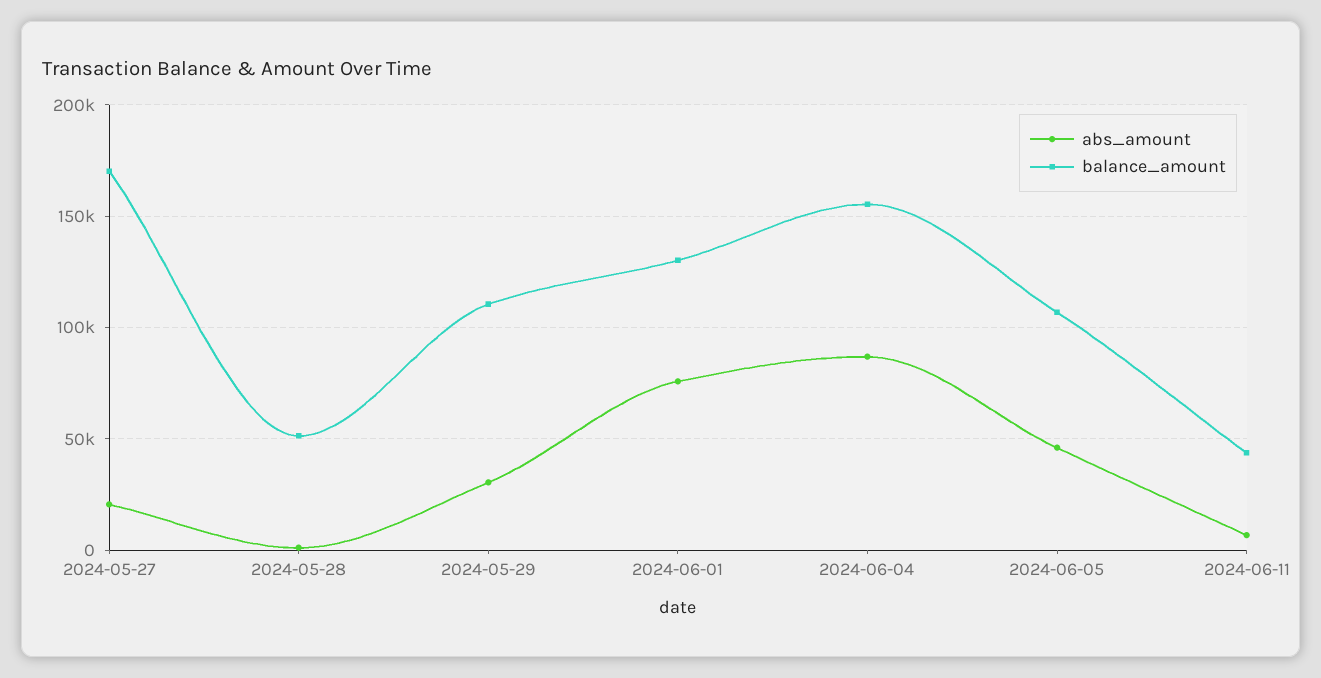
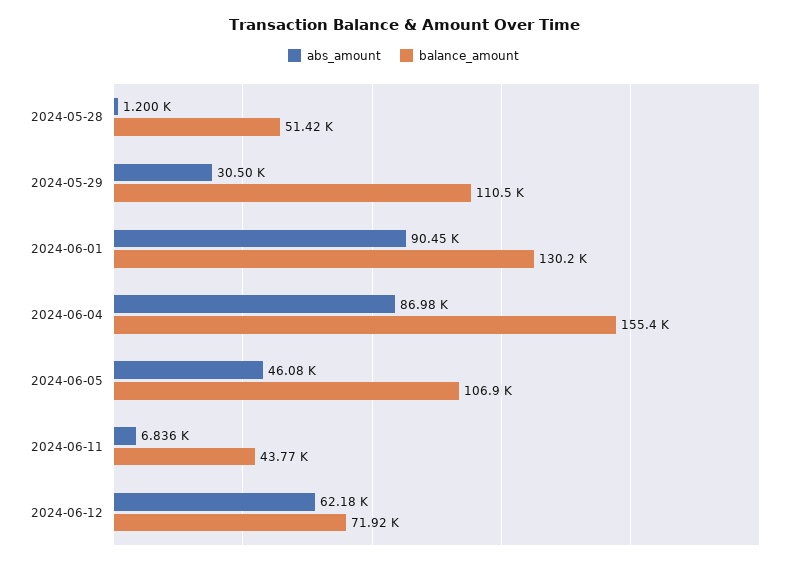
abs_amount, 2024-05-27: 20000 -> none
balance_amount, 2024-05-27: 170000 -> none
abs_amount, 2024-06-01: 75000 -> 90450
abs_amount, 2024-06-12: none -> 62180
balance_amount, 2024-06-12: none -> 71920

